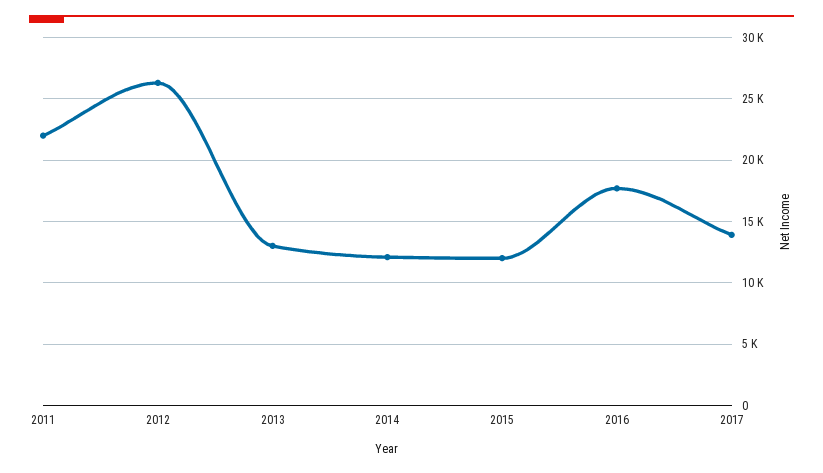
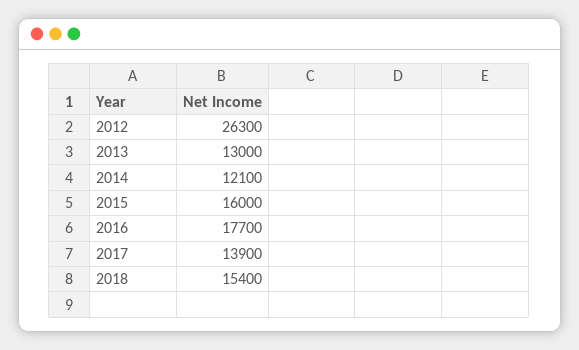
2011: 22000 -> none
2015: 12000 -> 16000
2018: none -> 15400

